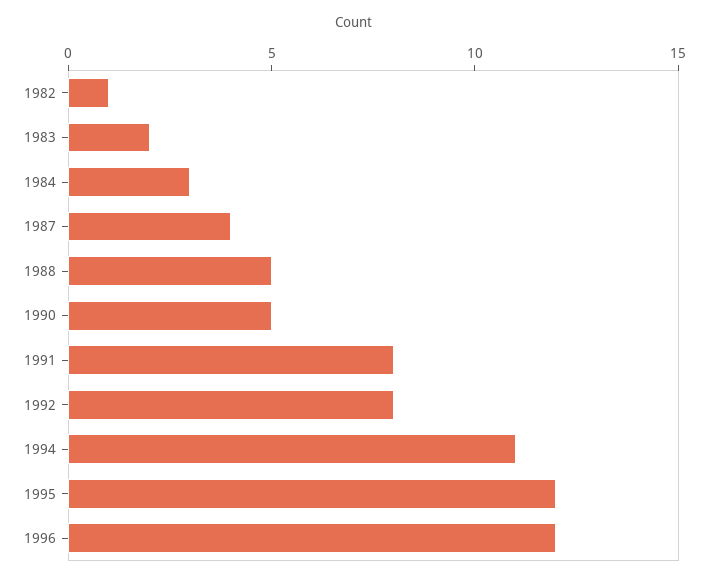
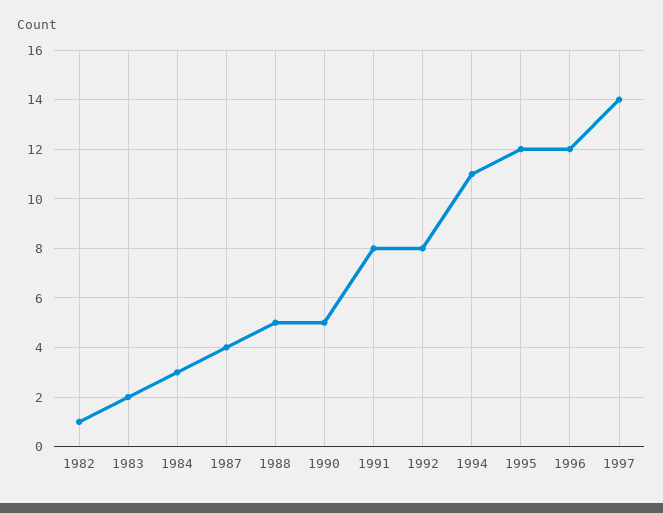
1997: none -> 14

